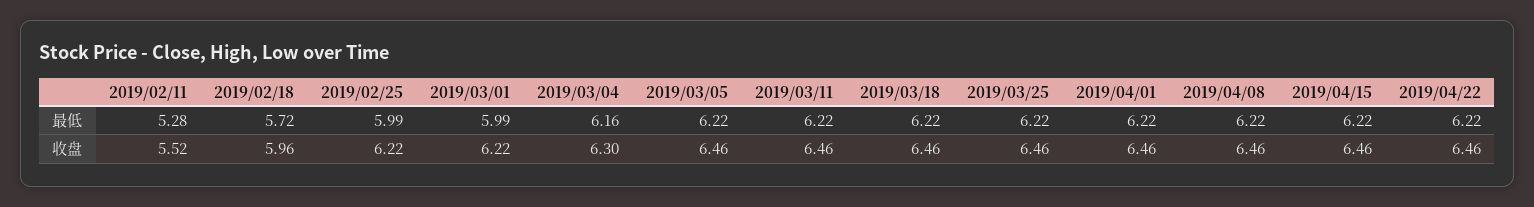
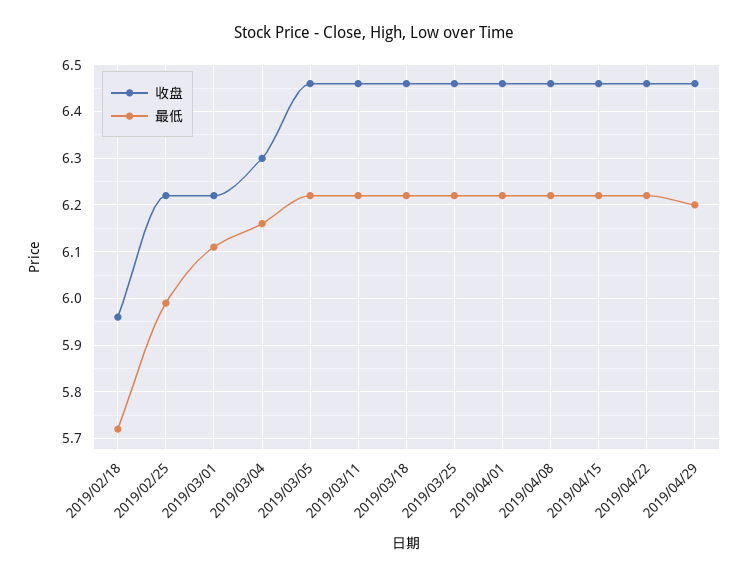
最低, 2019/02/11: 5.28 -> none
最低, 2019/03/01: 5.99 -> 6.1
收盘, 2019/02/11: 5.52 -> none
收盘, 2019/04/29: none -> 6.45
最低, 2019/04/29: none -> 6.2

